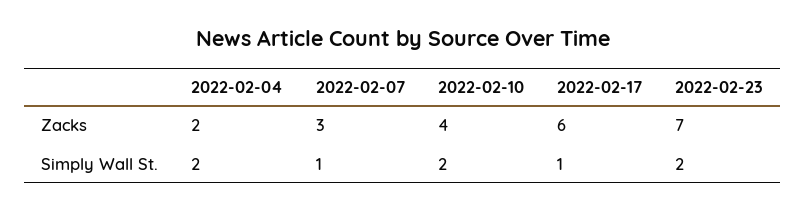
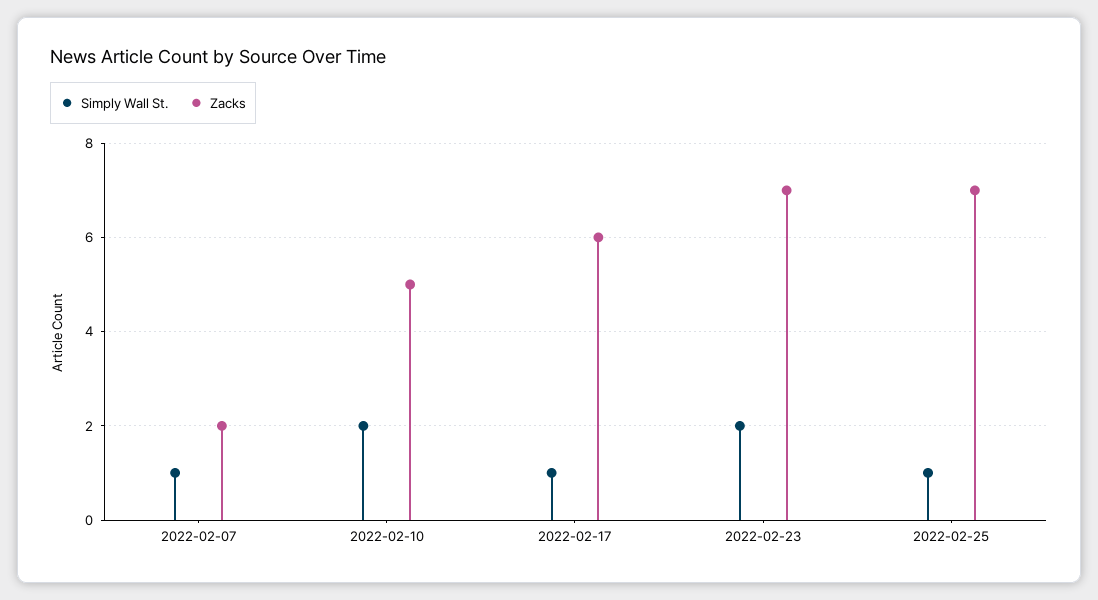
Zacks, 2022-02-04: 2 -> none
Zacks, 2022-02-07: 3 -> 2
Zacks, 2022-02-10: 4 -> 5
Simply Wall St., 2022-02-04: 2 -> none
Simply Wall St., 2022-02-25: none -> 1
Zacks, 2022-02-25: none -> 7

